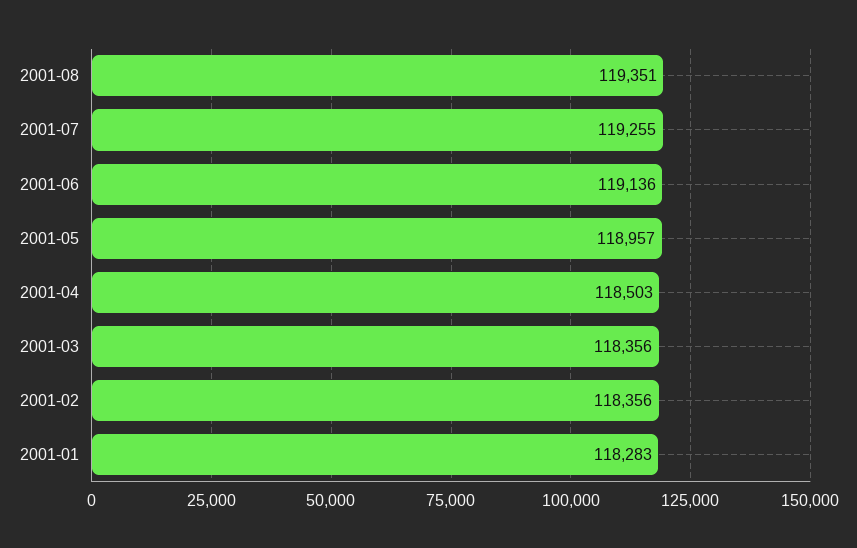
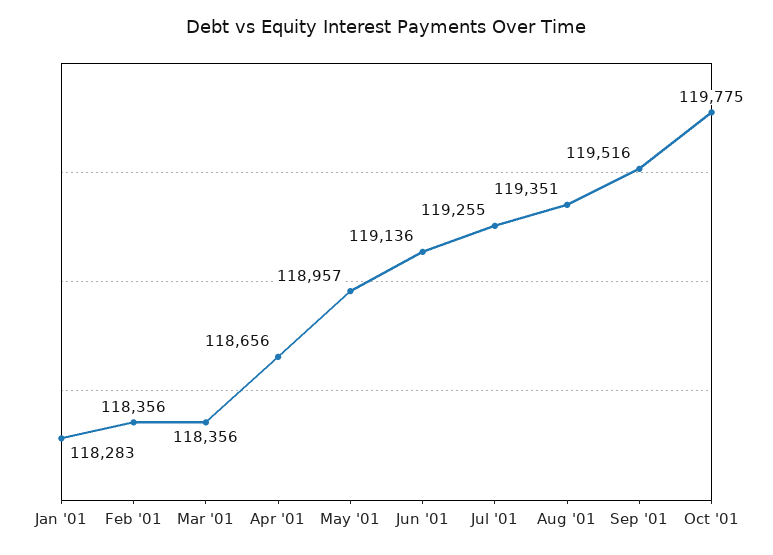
2001-04: 118503 -> 118656
Sep '01: none -> 119516
Oct '01: none -> 119775

